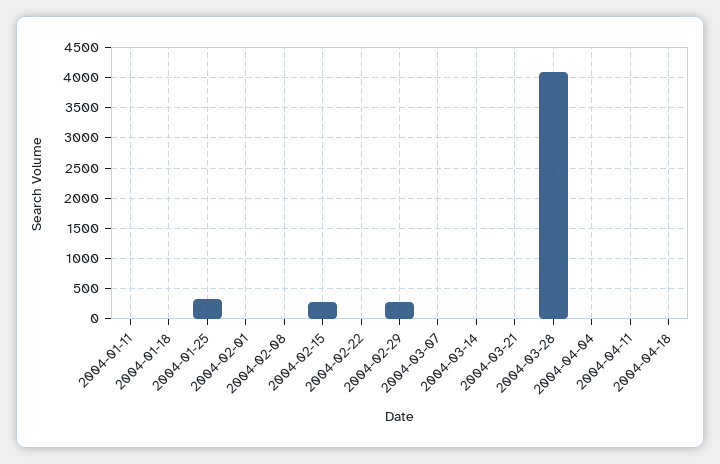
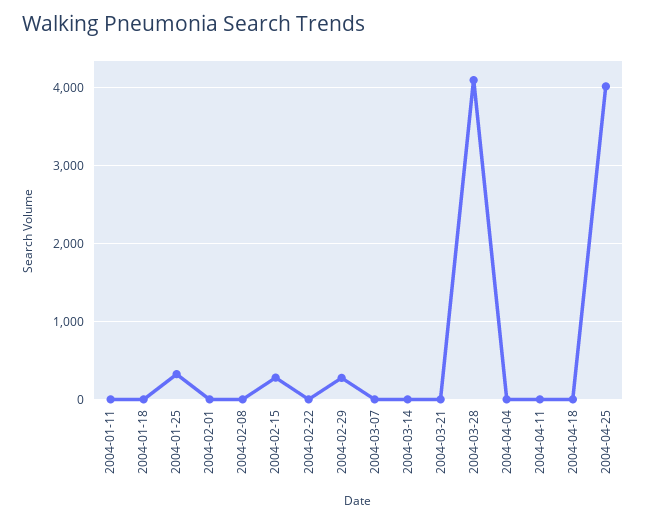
2004-04-25: none -> 4000

